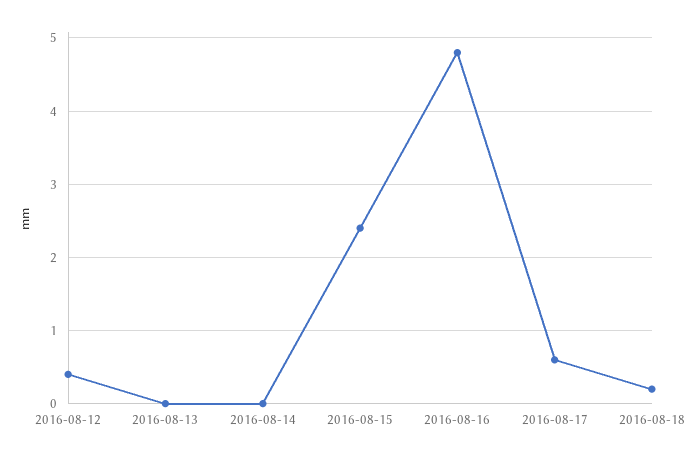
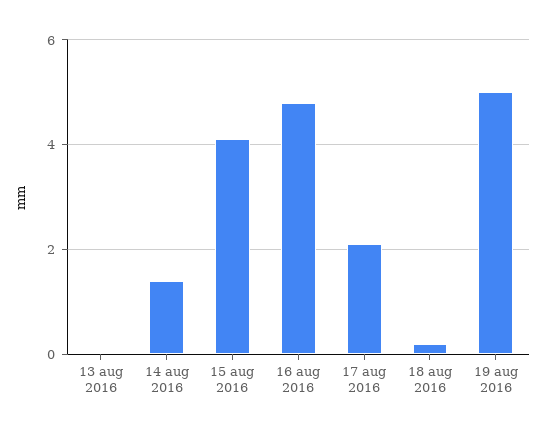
2016-08-12: 0.4 -> none
2016-08-14: 0 -> 1.5
2016-08-15: 2.4 -> 4
2016-08-17: 0.6 -> 2
19 aug 2016: none -> 5

